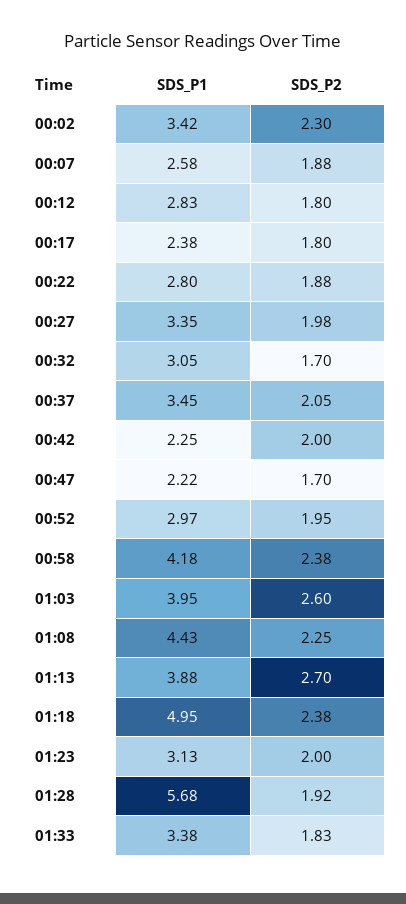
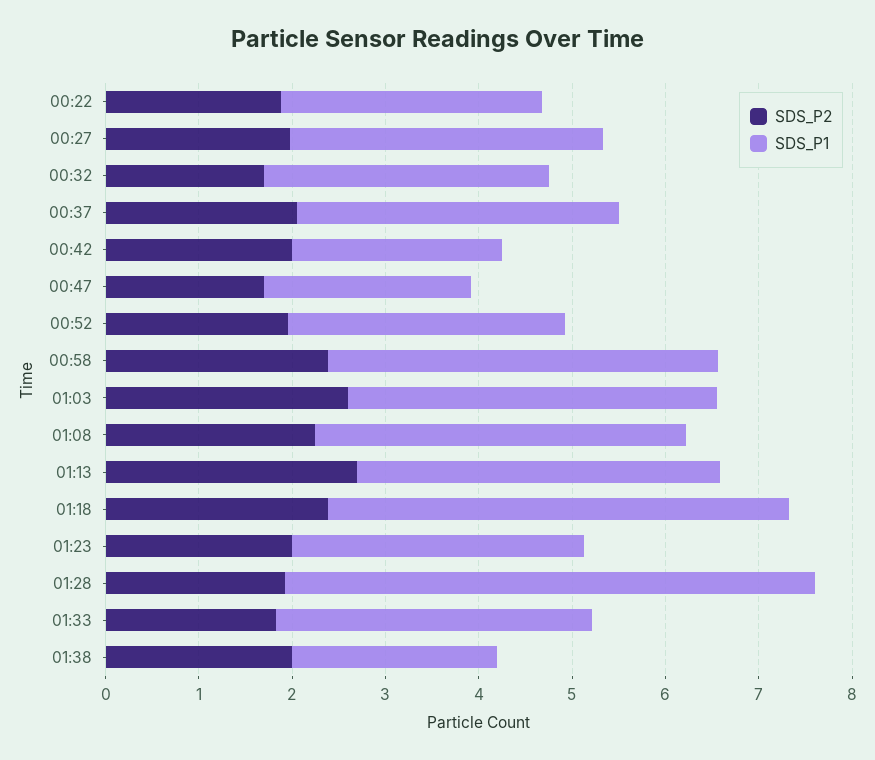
SDS_P1, 00:02: 3.42 -> none
SDS_P2, 00:02: 2.3 -> none
SDS_P1, 00:07: 2.58 -> none
SDS_P2, 00:07: 1.88 -> none
SDS_P1, 00:12: 2.83 -> none
SDS_P2, 00:12: 1.8 -> none
SDS_P1, 00:17: 2.38 -> none
SDS_P2, 00:17: 1.8 -> none
SDS_P1, 01:08: 4.43 -> 4
SDS_P2, 01:38: none -> 2
SDS_P1, 01:38: none -> 2.2

